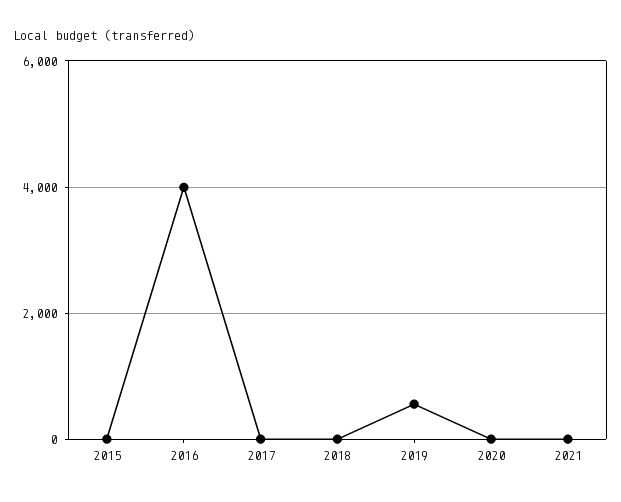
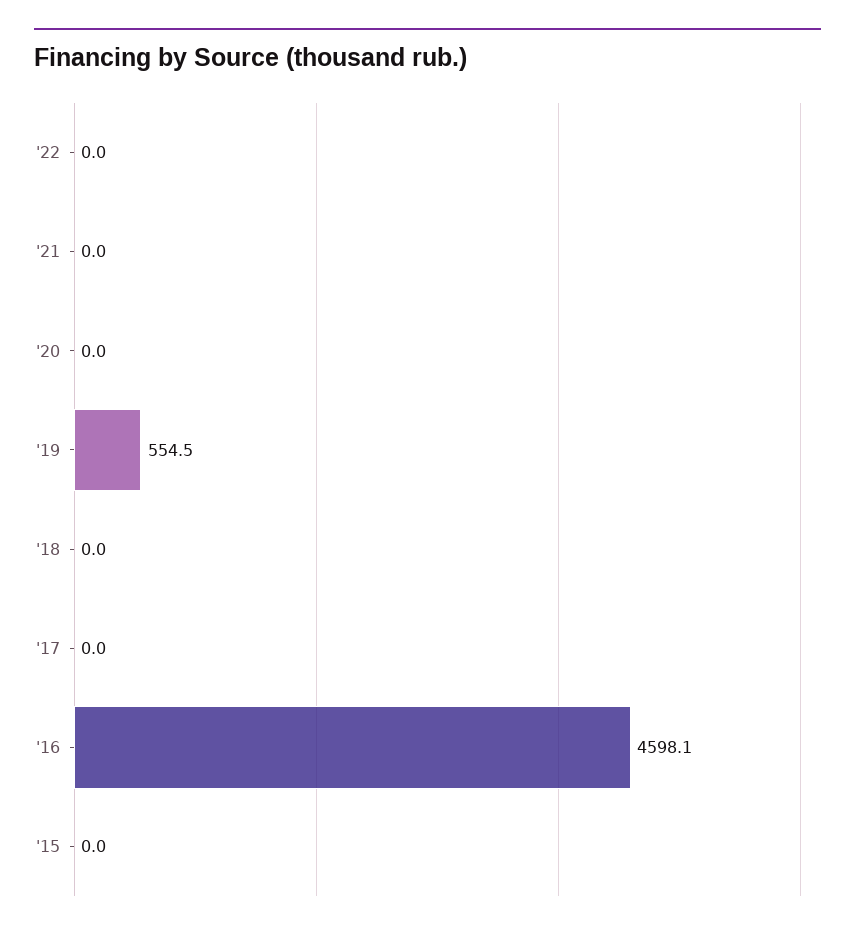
2016: 4000 -> 4598.1
'22: none -> 0

